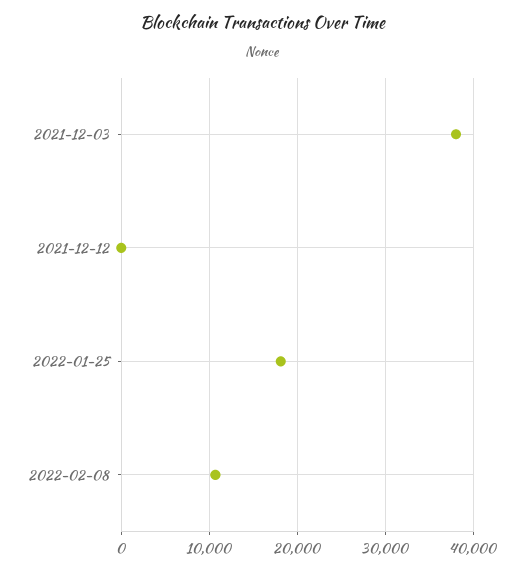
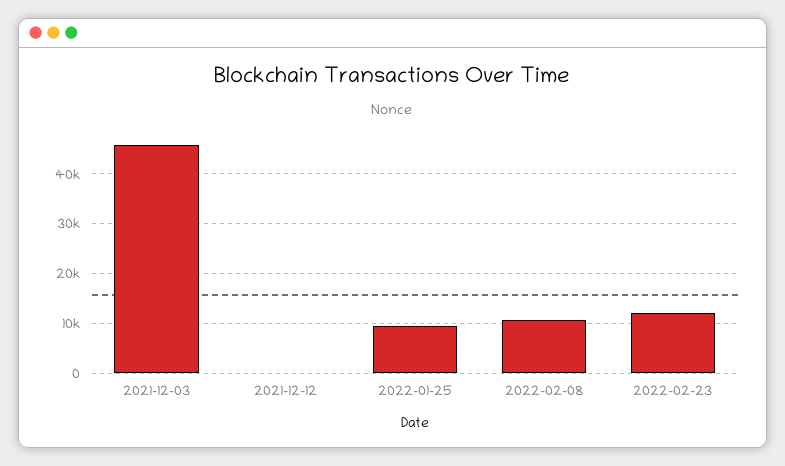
2021-12-03: 38000 -> 46000
2022-01-25: 18000 -> 10000
2022-02-23: none -> 12000

